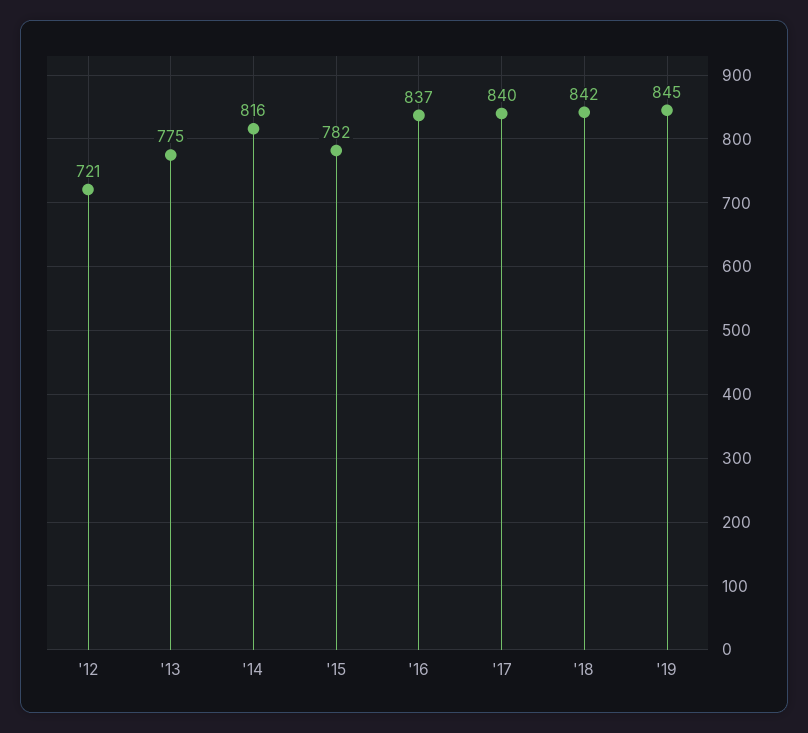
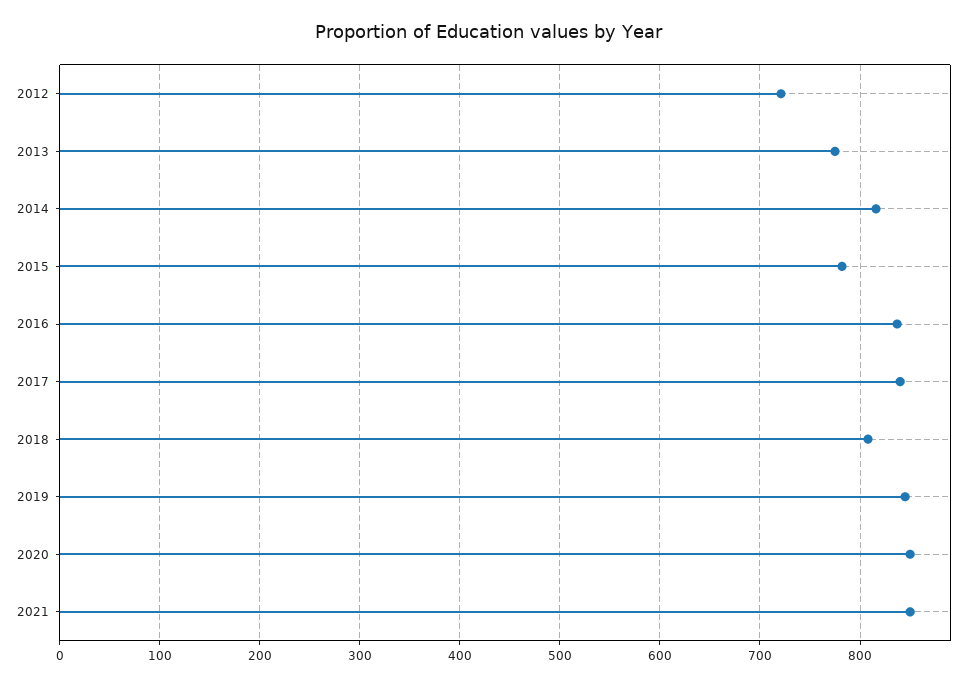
'18: 842 -> 810
2020: none -> 850
2021: none -> 850

